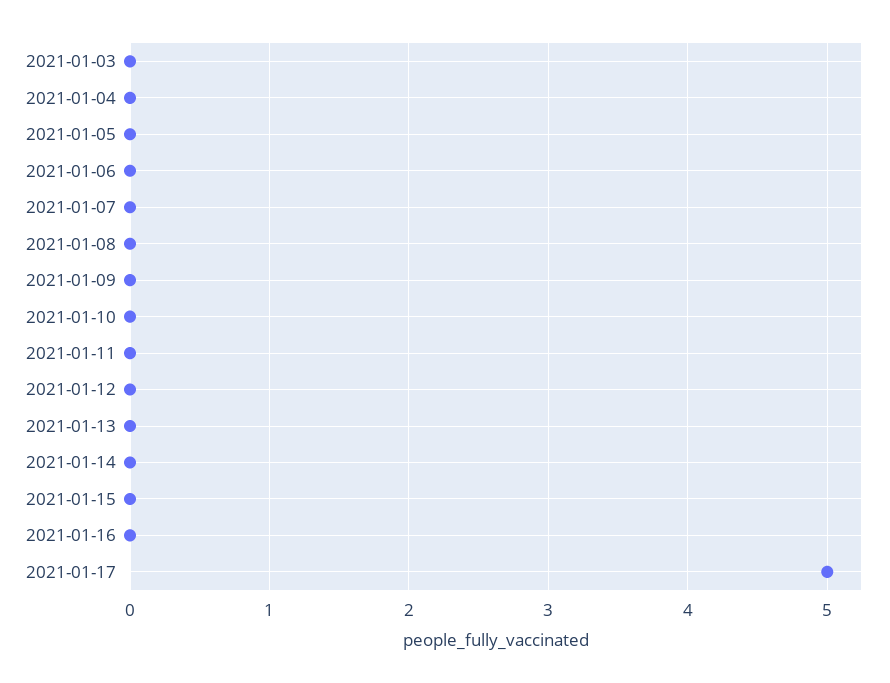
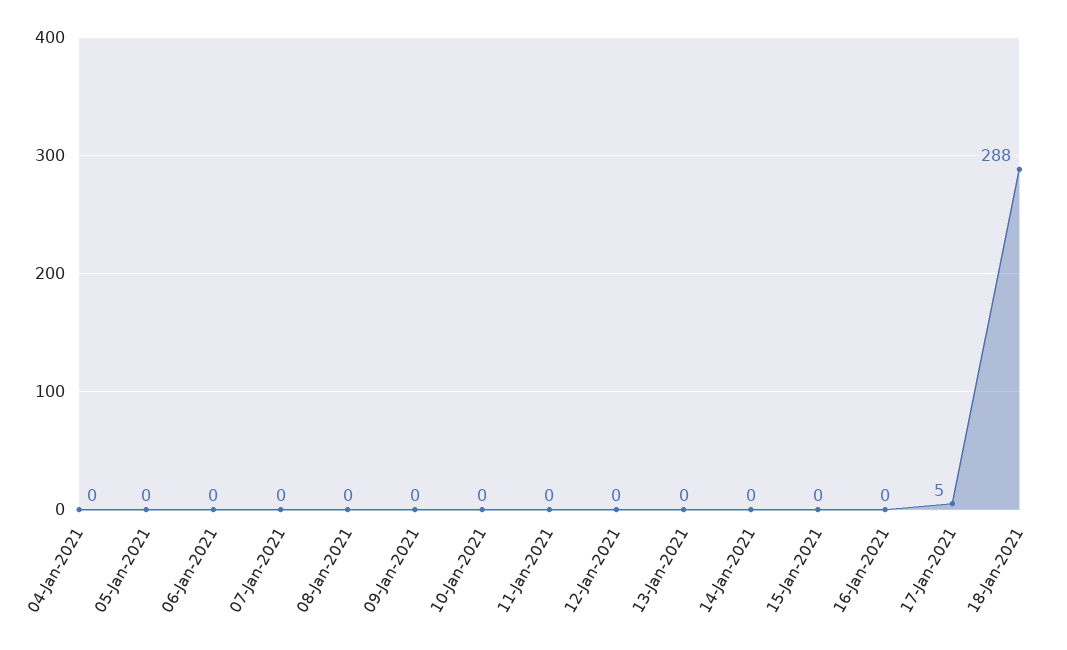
2021-01-03: 0 -> none
18-Jan-2021: none -> 288

